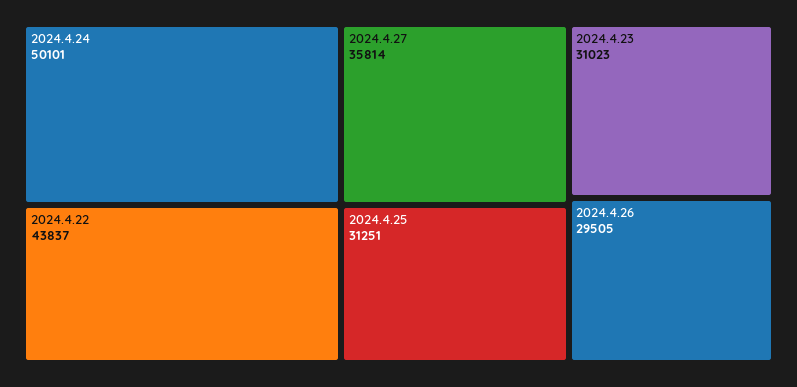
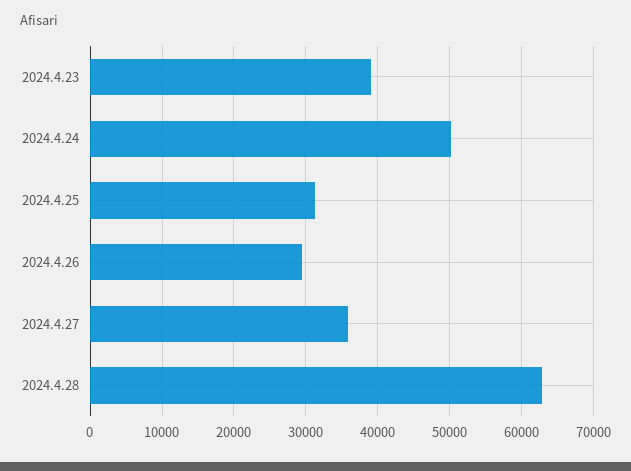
2024.4.22: 43837 -> none
2024.4.23: 31023 -> 39000
2024.4.28: none -> 63000

